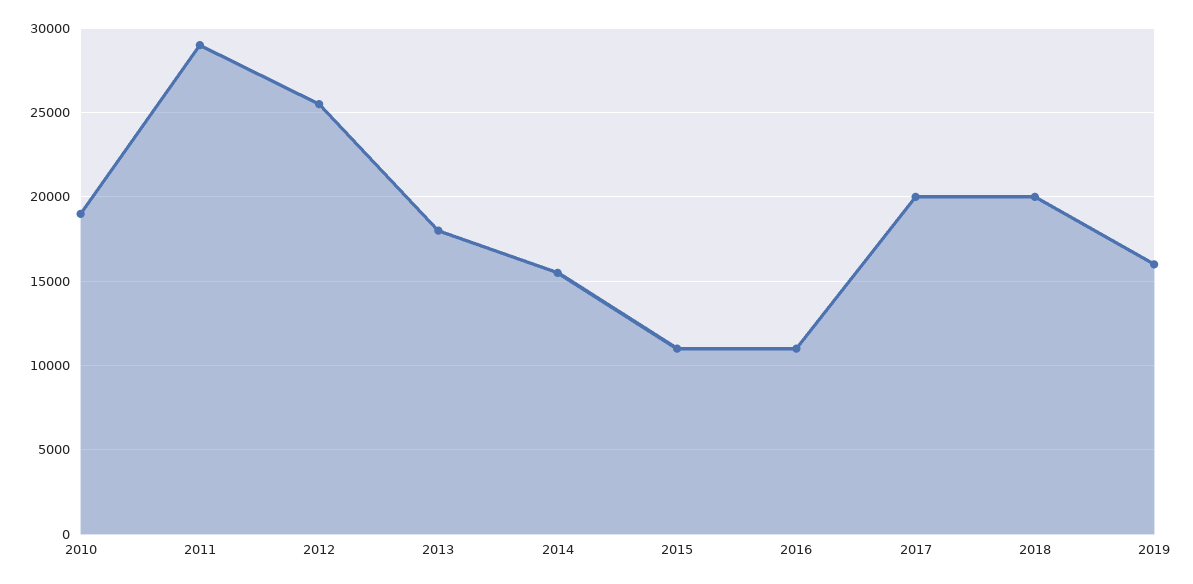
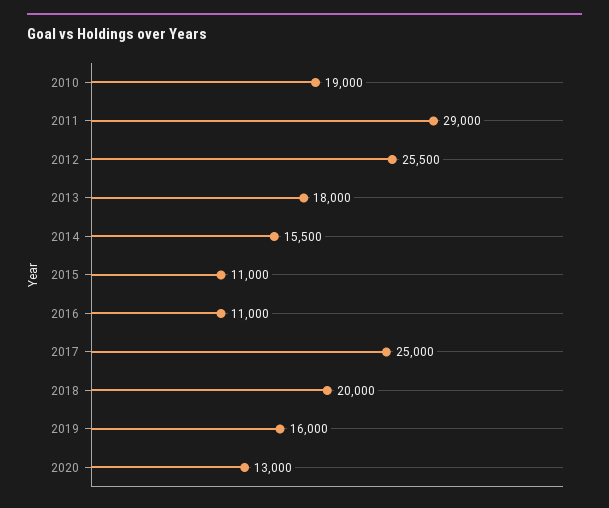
2017: 20000 -> 25000
2020: none -> 13000

